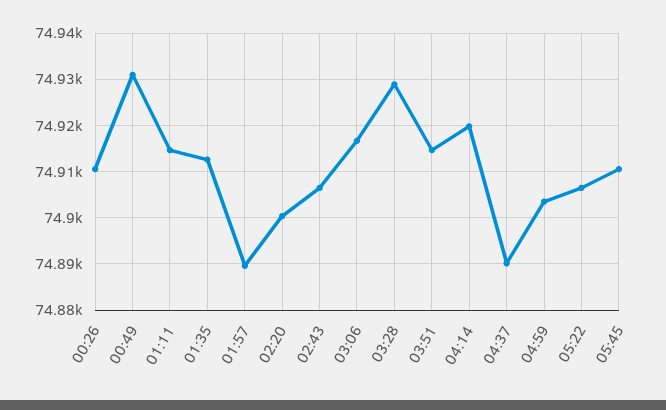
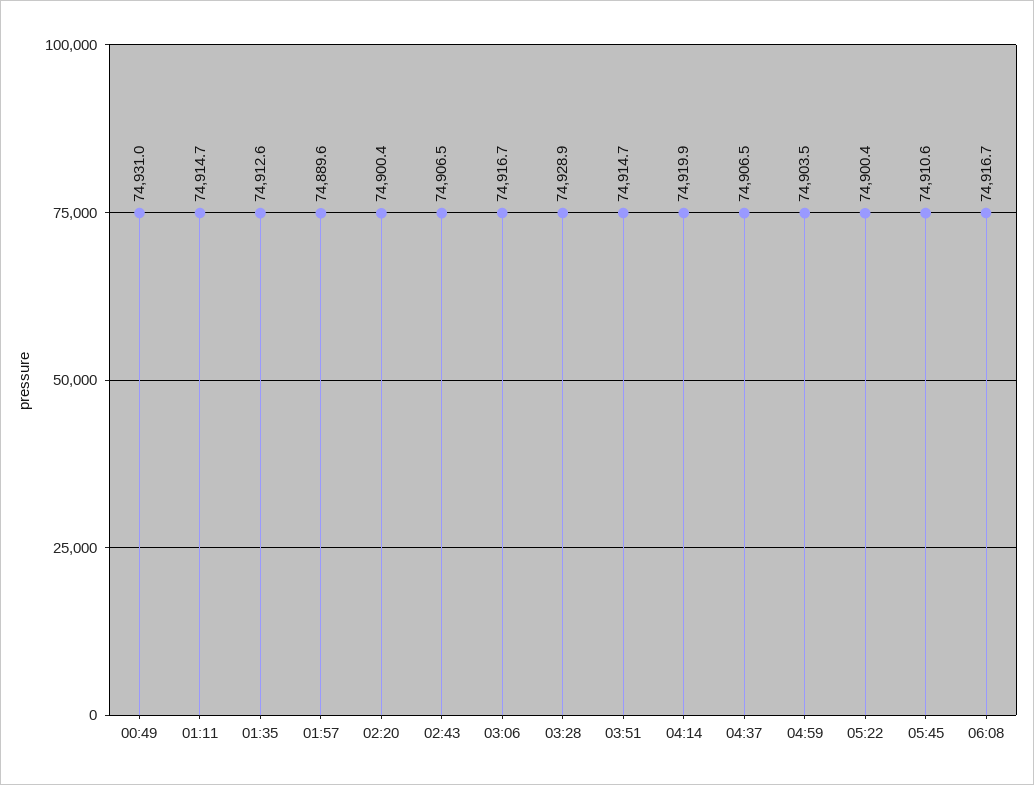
00:26: 74910 -> none
04:37: 74890 -> 74906.5
05:22: 74906 -> 74900.4
06:08: none -> 74916.7

